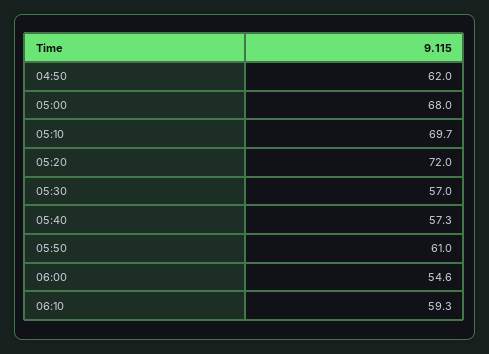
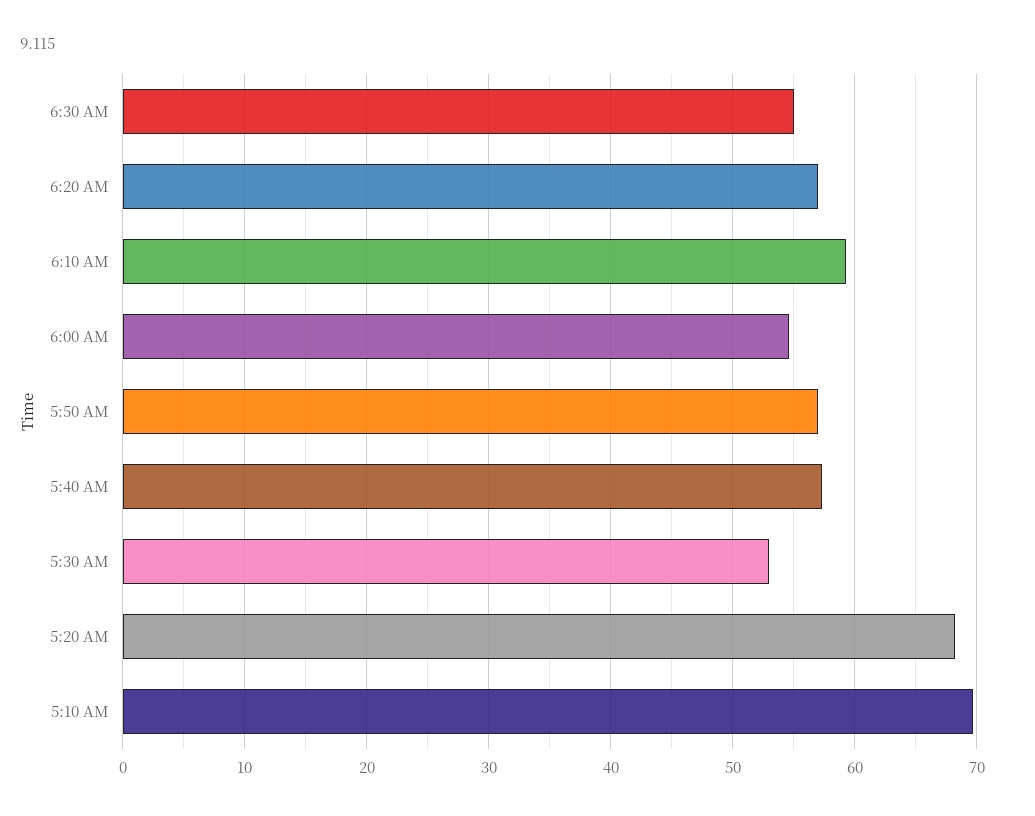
04:50: 62 -> none
05:00: 68 -> none
05:20: 72 -> 68
05:30: 57 -> 53
05:50: 61 -> 57
6:30 AM: none -> 55
6:20 AM: none -> 57

